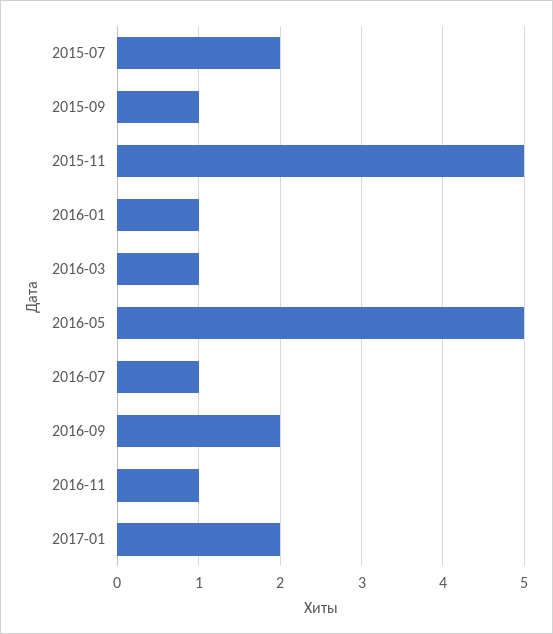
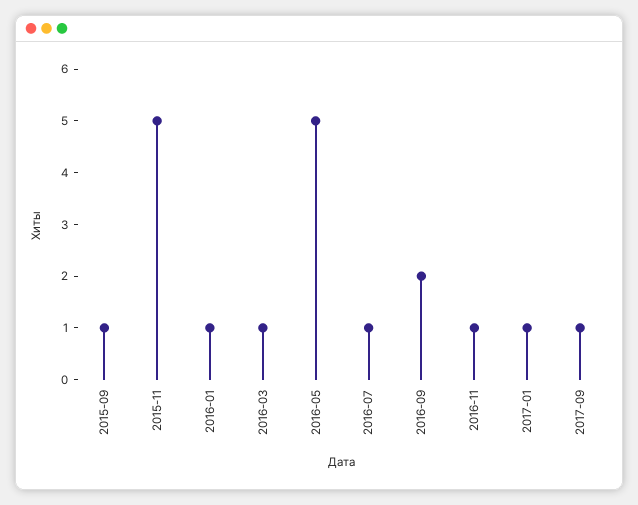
2015-07: 2 -> none
2017-01: 2 -> 1
2017-09: none -> 1

